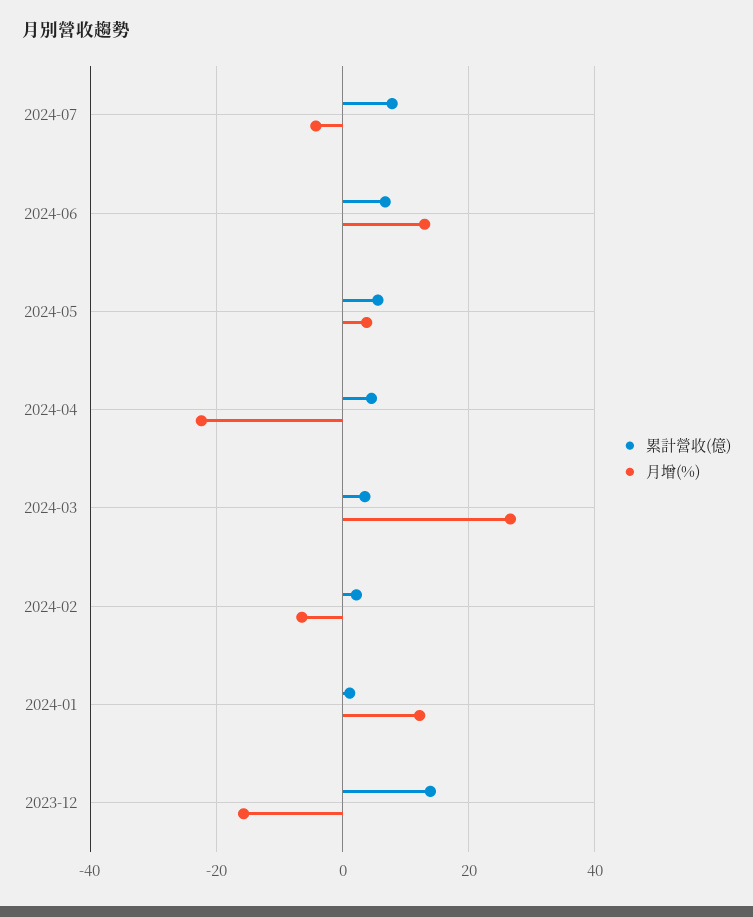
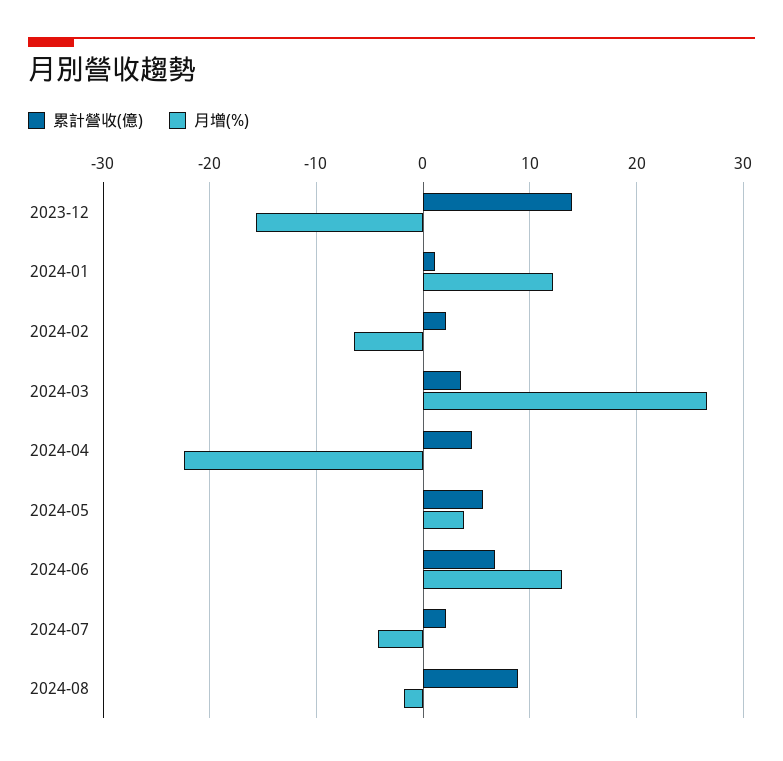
累計營收(億), 2024-07: 8 -> 2
累計營收(億), 2024-08: none -> 9
月增(%), 2024-08: none -> -2

